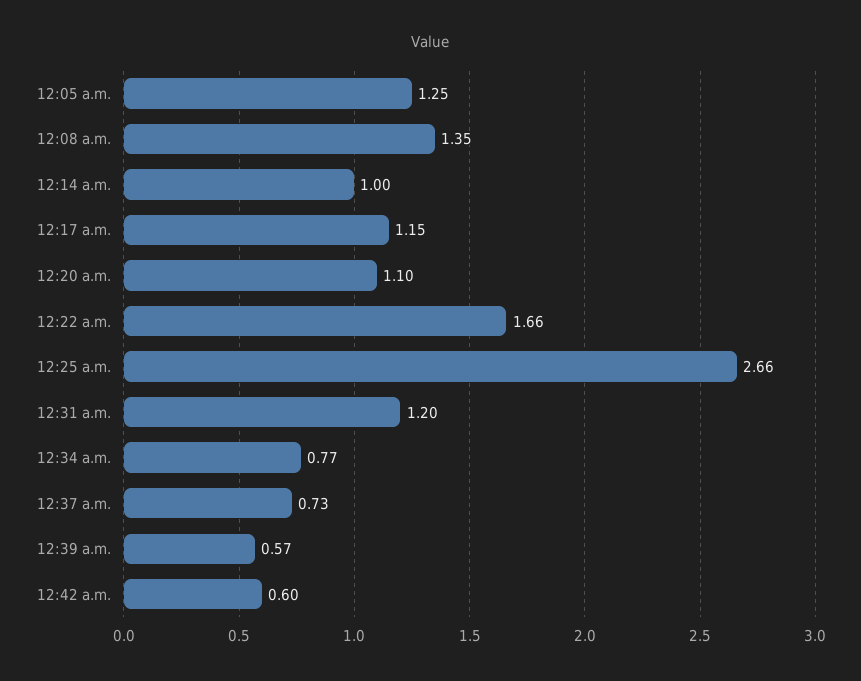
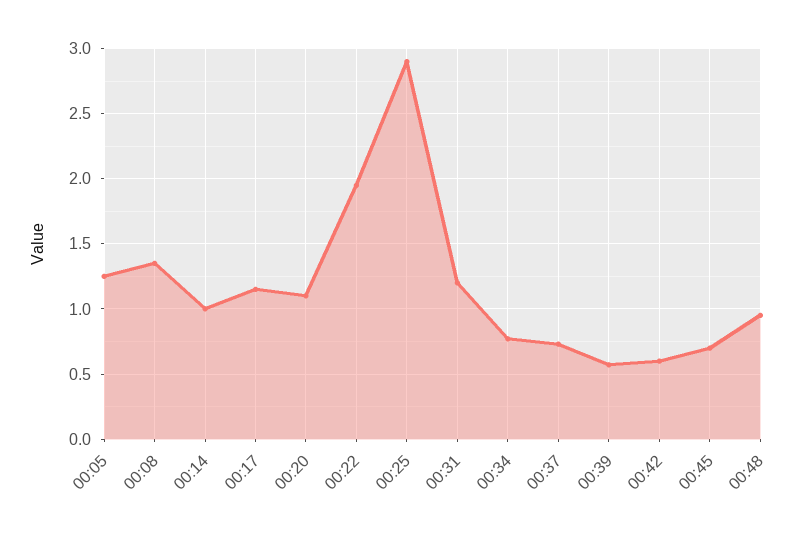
12:22 a.m.: 1.66 -> 1.95
12:25 a.m.: 2.66 -> 2.9
00:45: none -> 0.7
00:48: none -> 0.95

